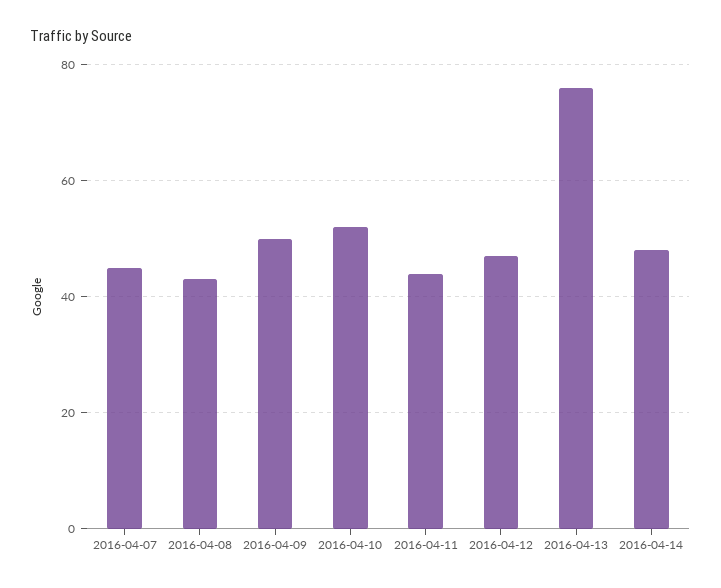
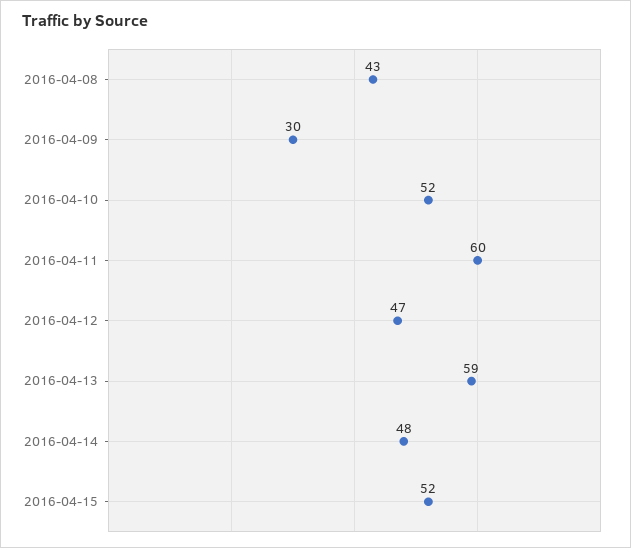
2016-04-07: 45 -> none
2016-04-09: 50 -> 30
2016-04-11: 45 -> 60
2016-04-13: 75 -> 59
2016-04-15: none -> 52

